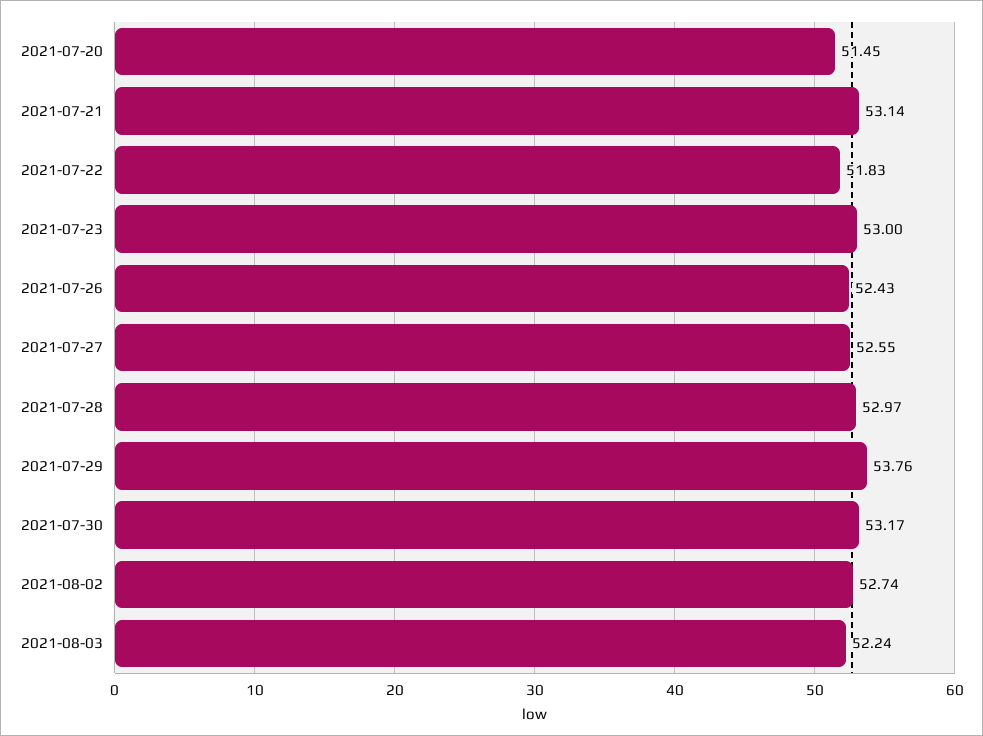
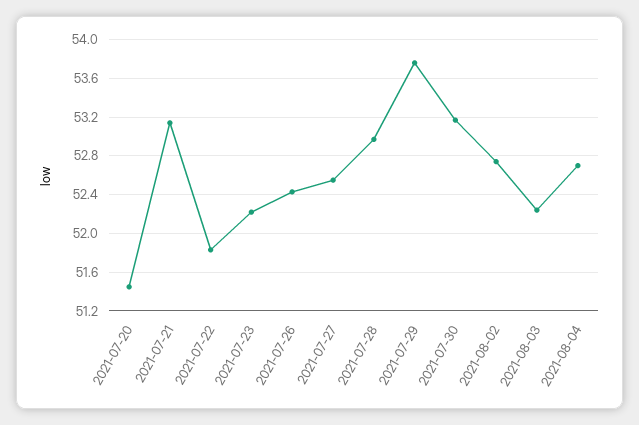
2021-07-23: 53 -> 52.2
2021-08-04: none -> 52.7

